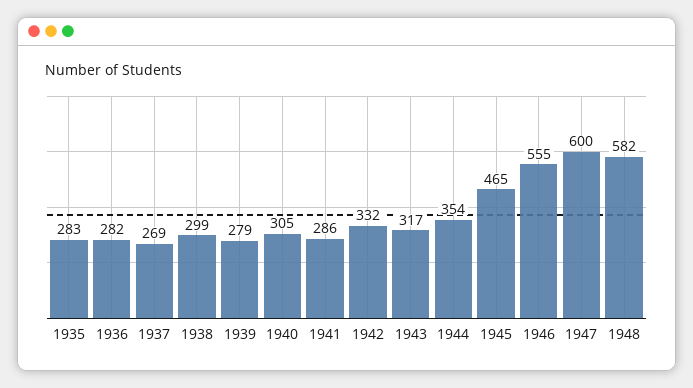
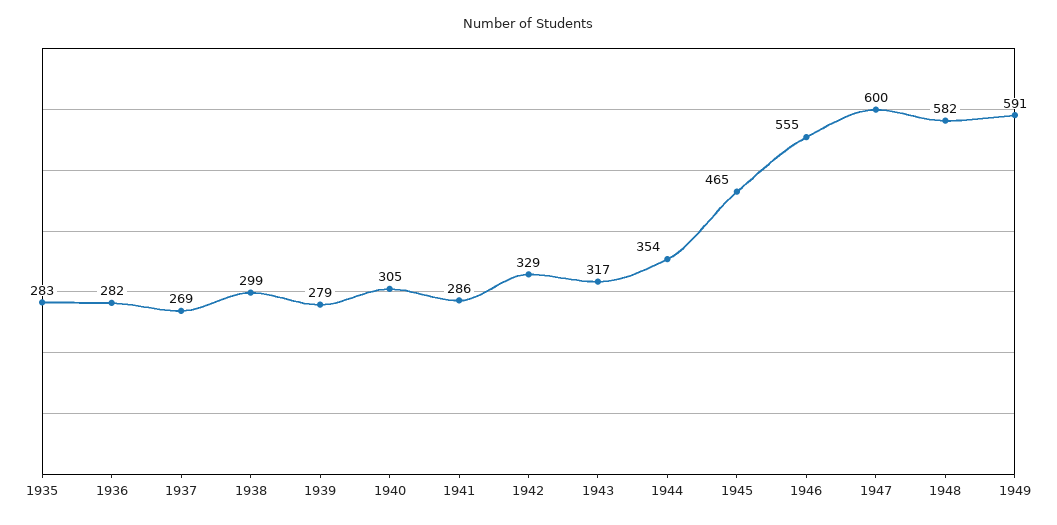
1942: 332 -> 329
1949: none -> 591

